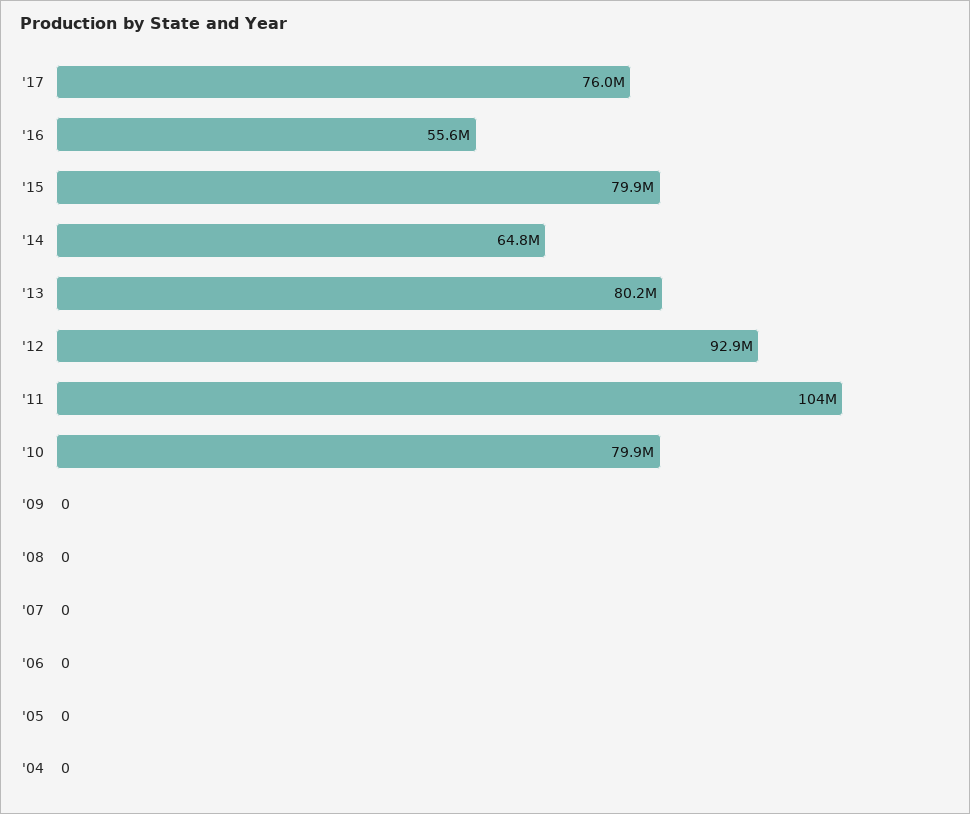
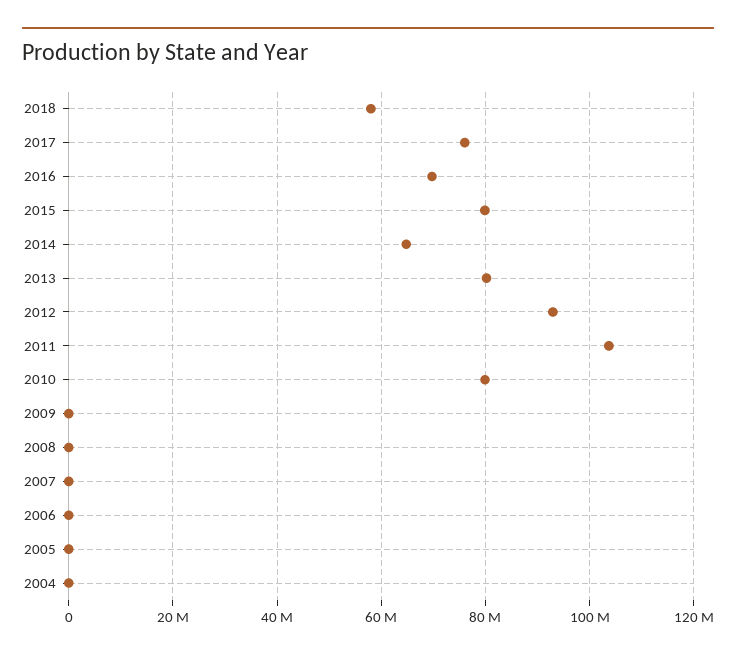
'16: 55600000 -> 70000000
2018: none -> 58000000

